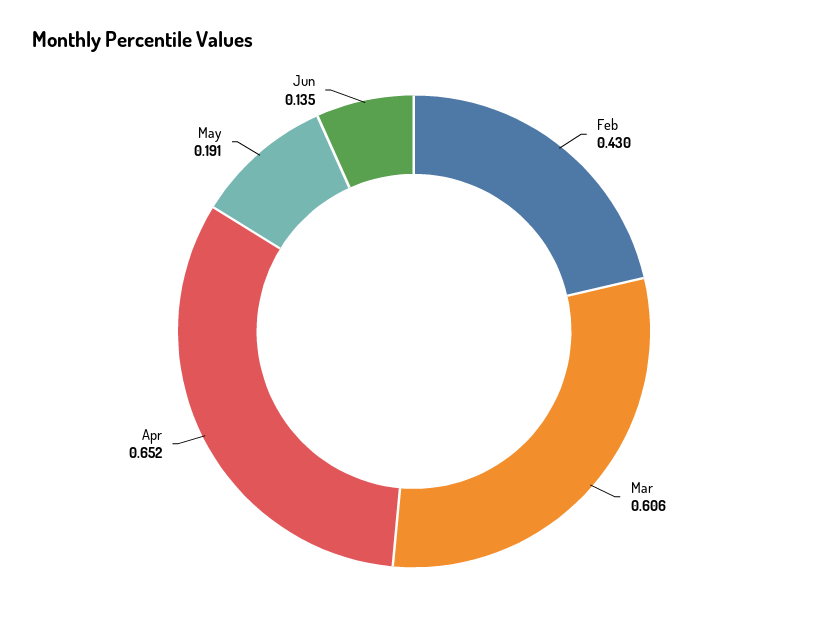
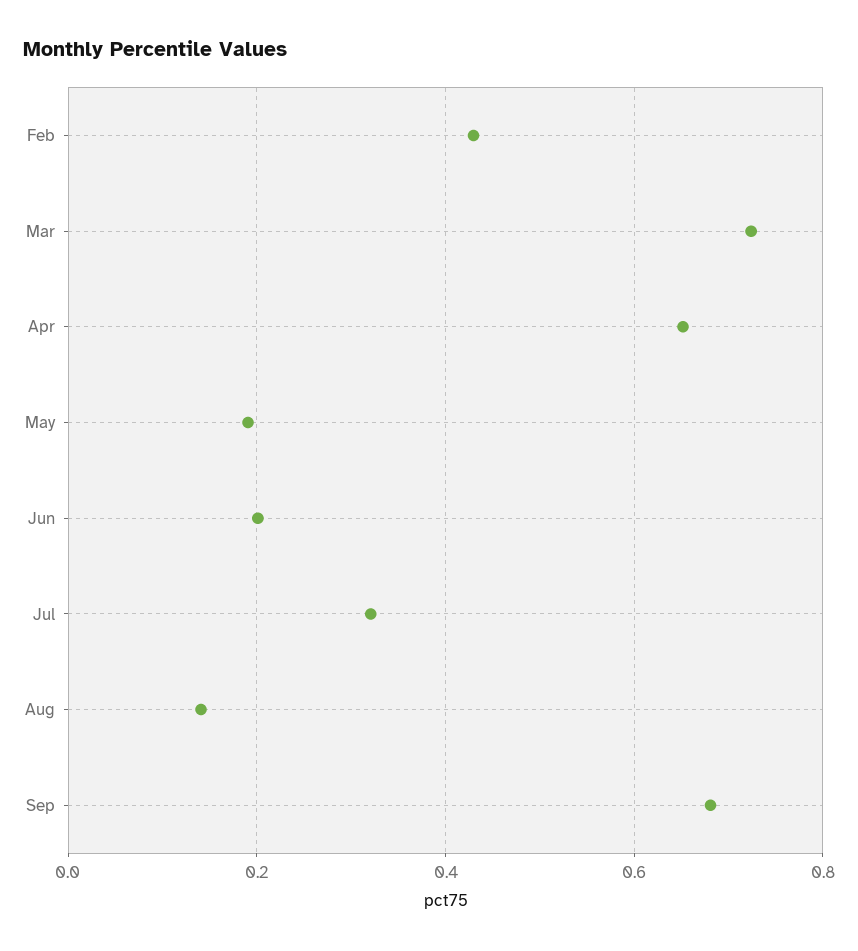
Mar: 0.606 -> 0.72
Jun: 0.135 -> 0.2
Jul: none -> 0.32
Aug: none -> 0.14
Sep: none -> 0.68

